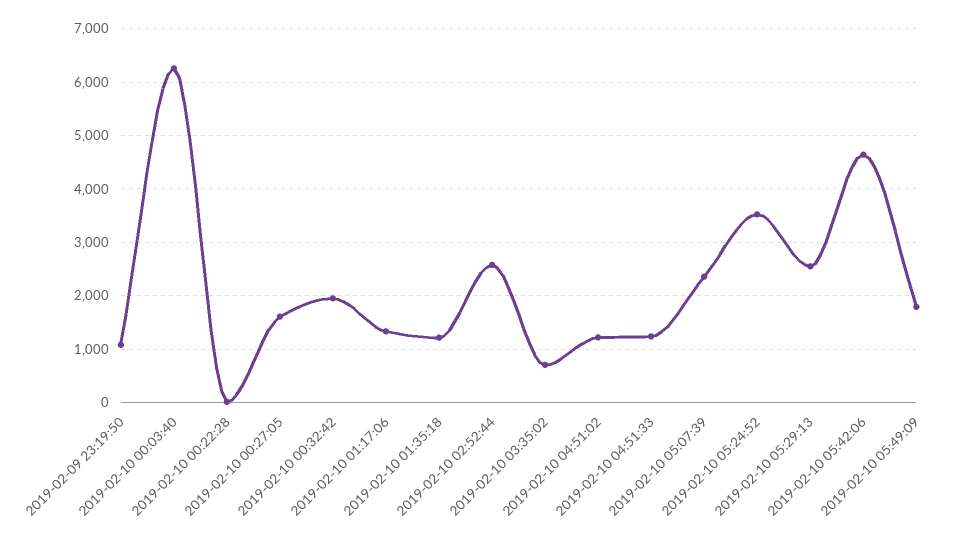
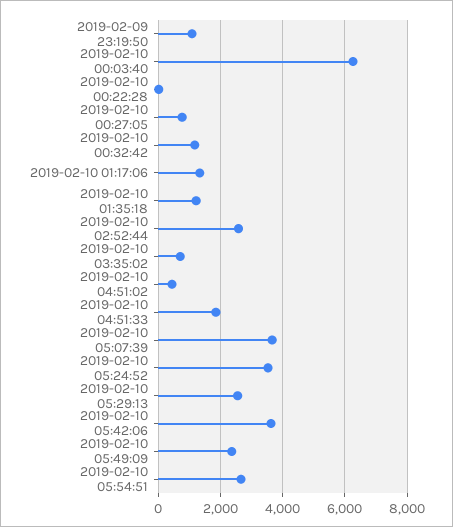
2019-02-10 00:27:05: 1600 -> 800
2019-02-10 00:32:42: 2000 -> 1200
2019-02-10 04:51:02: 1200 -> 400
2019-02-10 04:51:33: 1200 -> 1800
2019-02-10 05:07:39: 2400 -> 3600
2019-02-10 05:42:06: 4600 -> 3600
2019-02-10 05:49:09: 1800 -> 2400
2019-02-10 05:54:51: none -> 2600

